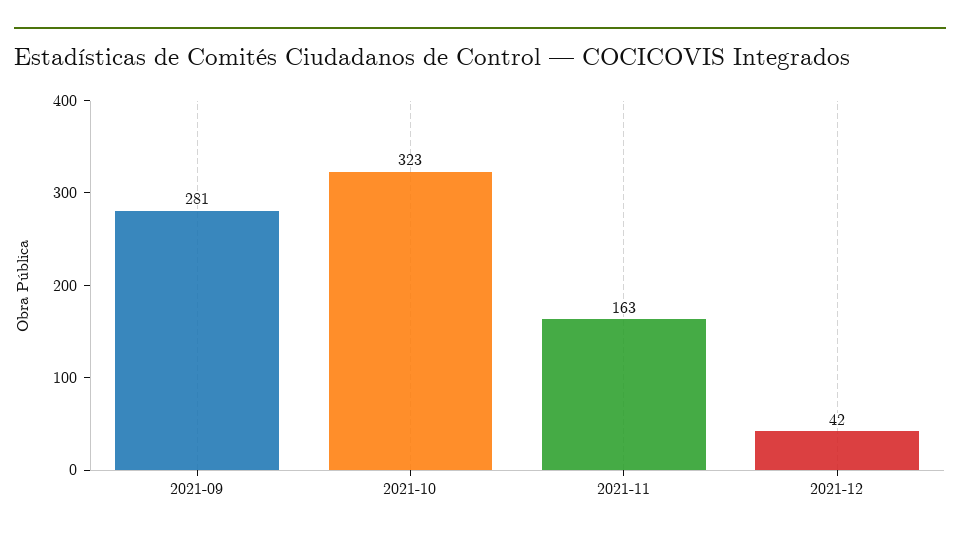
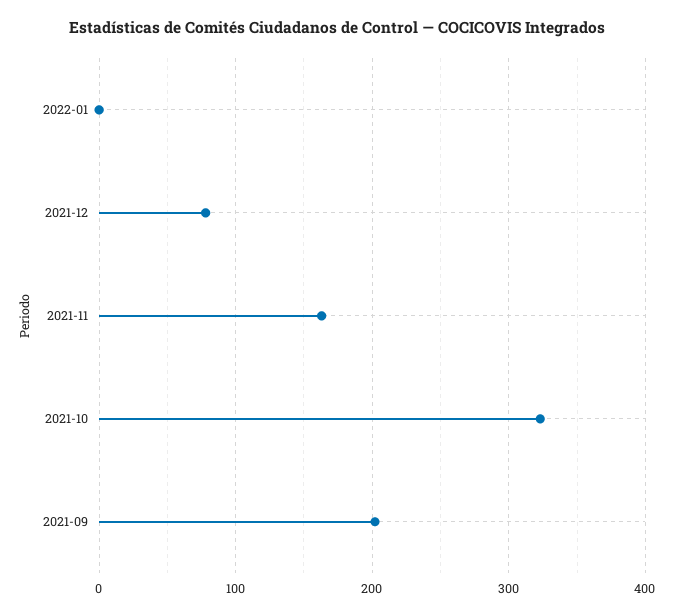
2021-09: 281 -> 200
2021-12: 42 -> 80
2022-01: none -> 0

